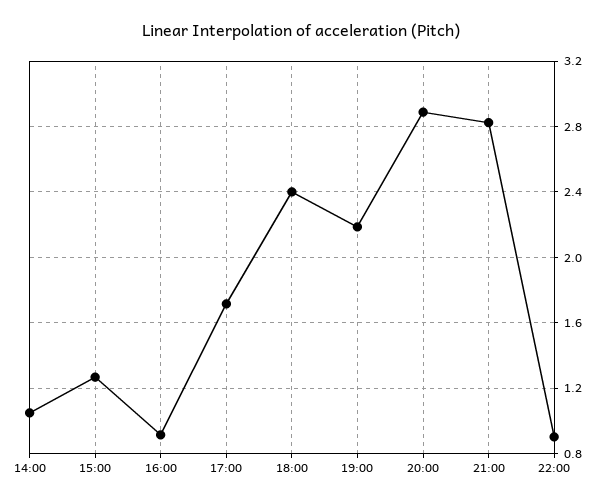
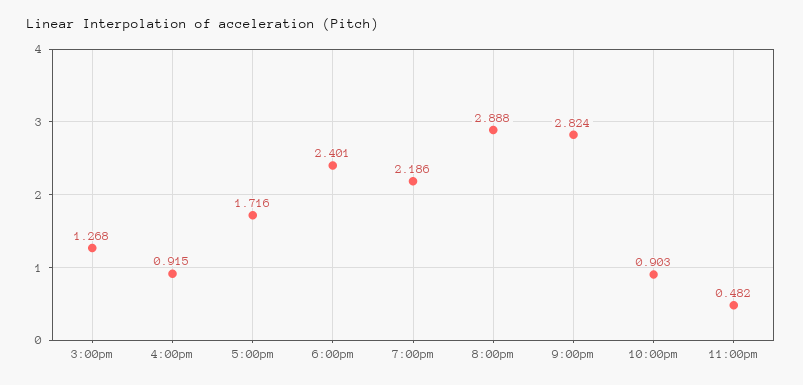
14:00: 1.05 -> none
11:00pm: none -> 0.482

